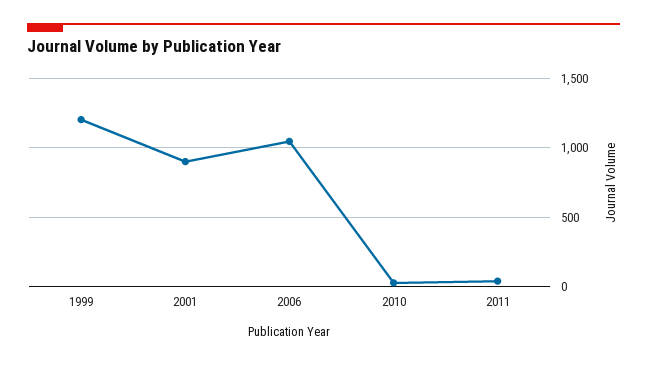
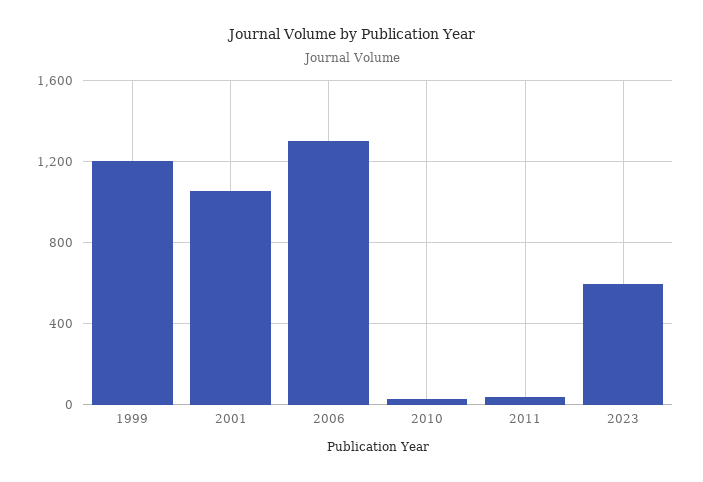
2001: 900 -> 1050
2006: 1050 -> 1300
2023: none -> 600

